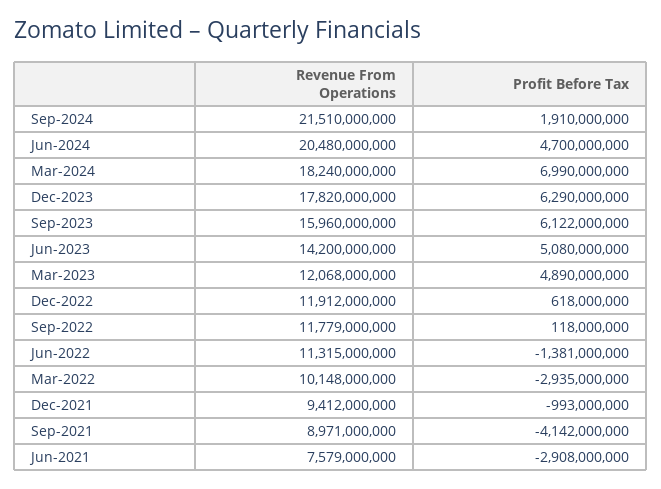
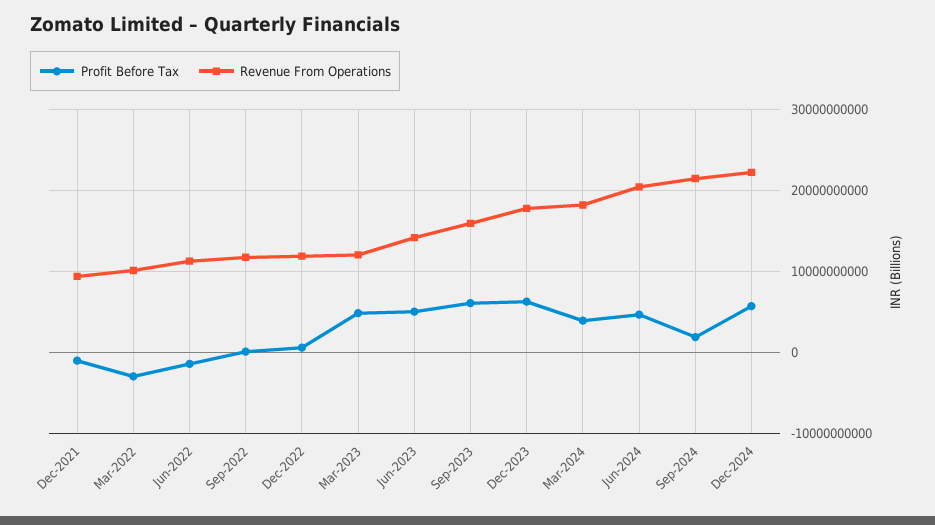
Profit Before Tax, Mar-2024: 6990000000 -> 4000000000
Revenue From Operations, Sep-2021: 8971000000 -> none
Profit Before Tax, Sep-2021: -4142000000 -> none
Revenue From Operations, Jun-2021: 7579000000 -> none
Profit Before Tax, Jun-2021: -2908000000 -> none
Profit Before Tax, Dec-2024: none -> 6000000000
Revenue From Operations, Dec-2024: none -> 22000000000

